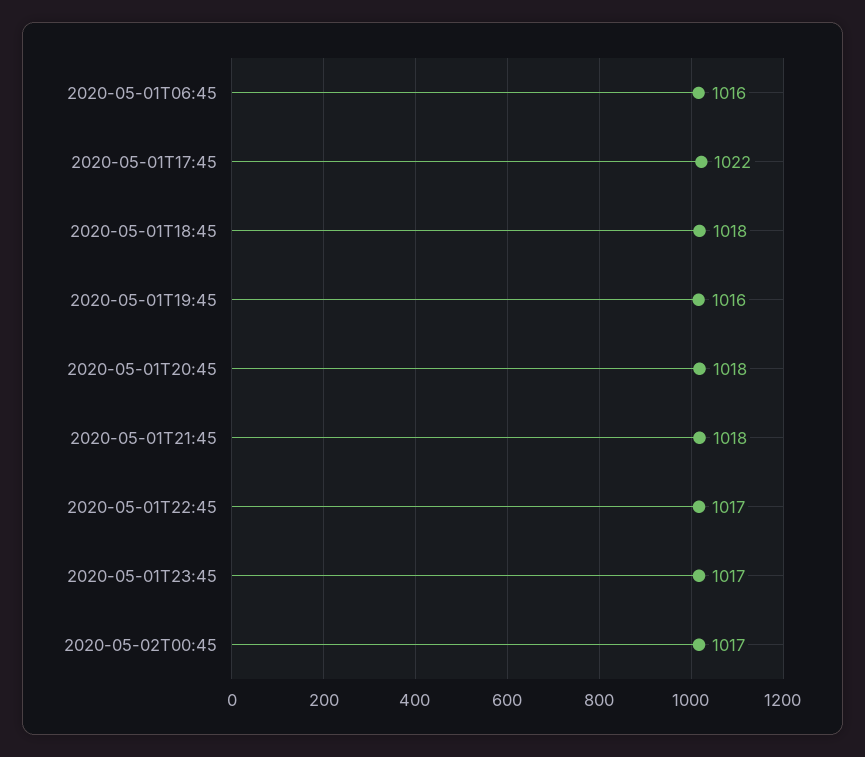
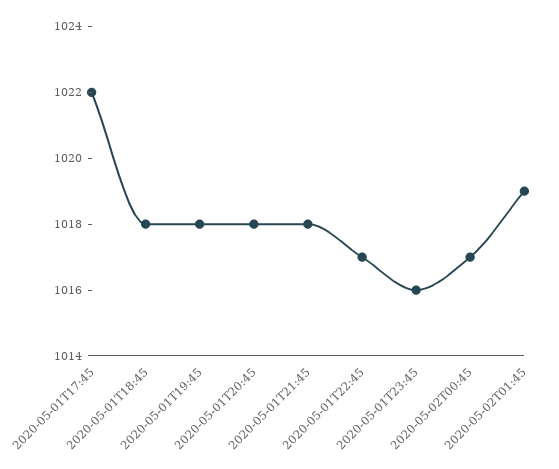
2020-05-01T06:45: 1016 -> none
2020-05-01T19:45: 1016 -> 1018
2020-05-01T23:45: 1017 -> 1016
2020-05-02T01:45: none -> 1019

